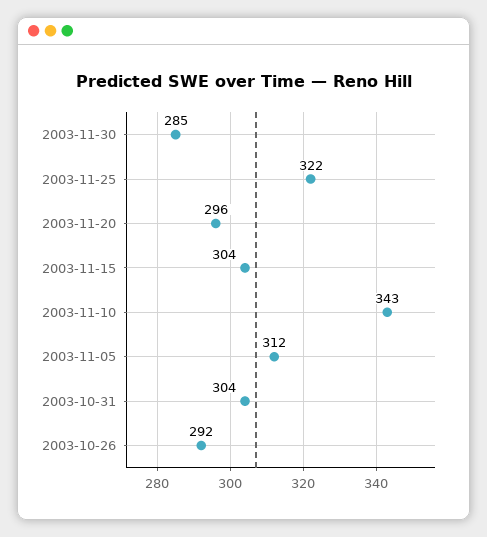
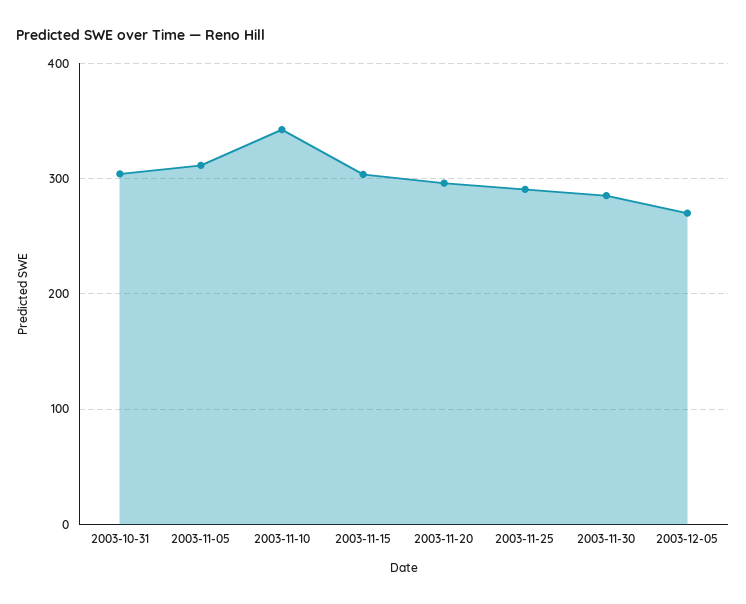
2003-11-25: 322 -> 290
2003-10-26: 292 -> none
2003-12-05: none -> 270

